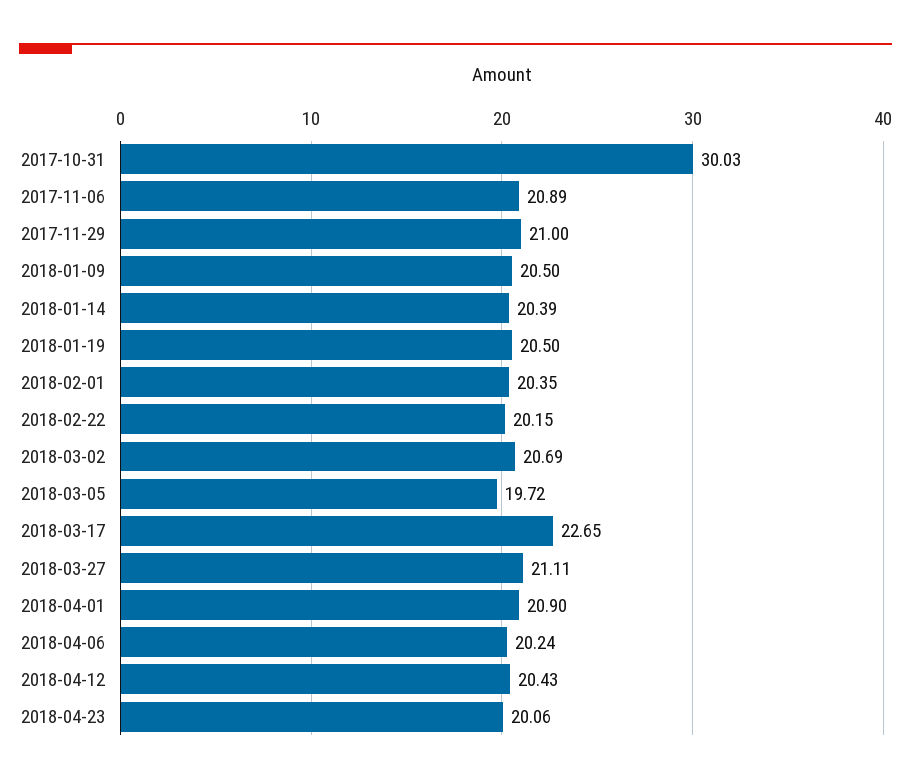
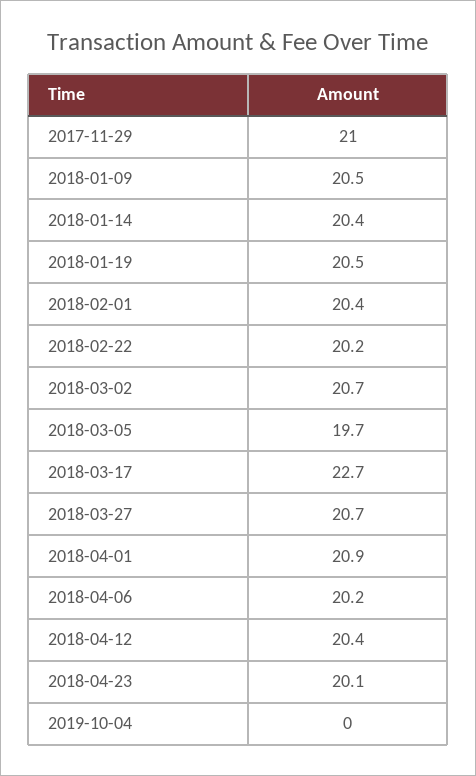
2017-10-31: 30.03 -> none
2017-11-06: 20.89 -> none
2018-03-27: 21.11 -> 20.7
2019-10-04: none -> 0

